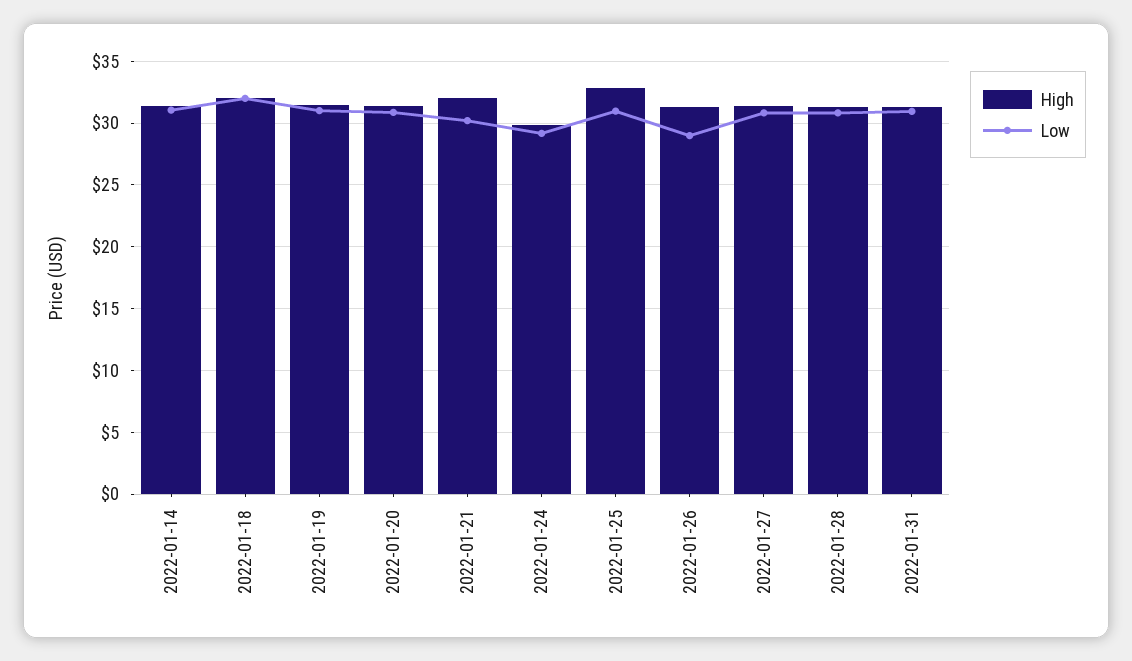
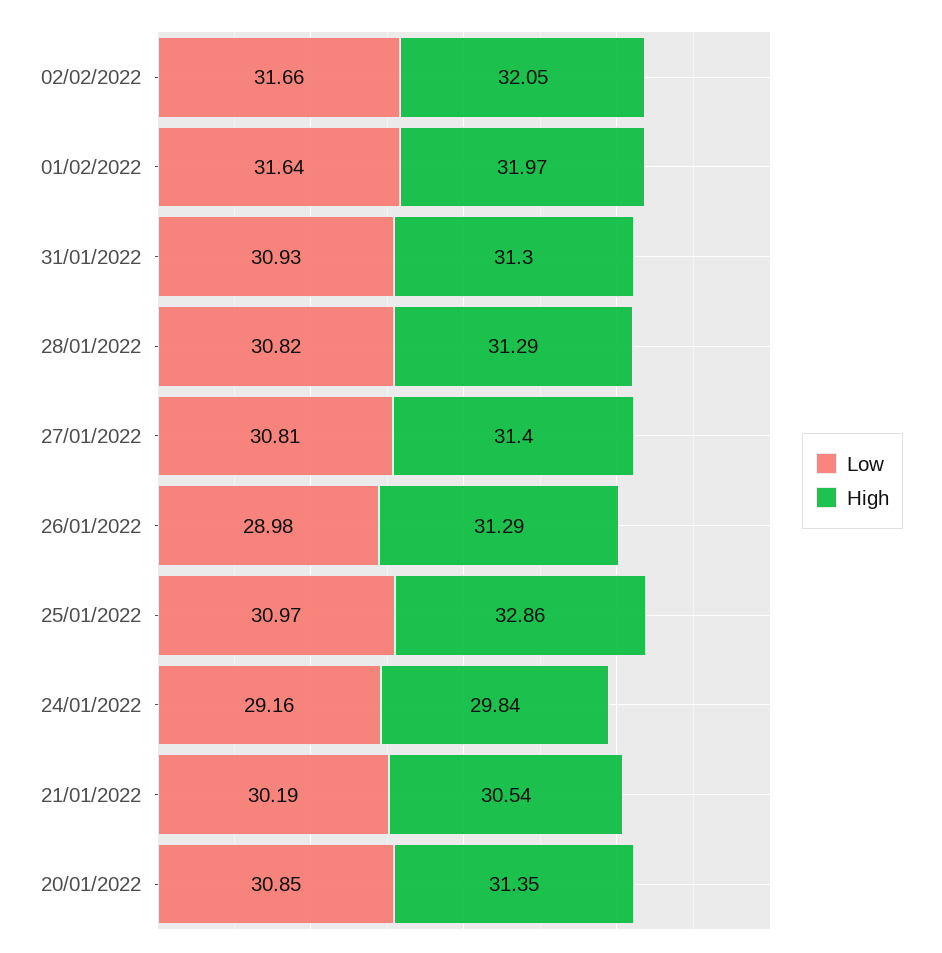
High, 2022-01-14: 31.5 -> none
Low, 2022-01-14: 31 -> none
High, 2022-01-18: 32 -> none
Low, 2022-01-18: 32 -> none
High, 2022-01-19: 31.5 -> none
Low, 2022-01-19: 31 -> none
High, 2022-01-21: 32 -> 30.54
Low, 02/02/2022: none -> 31.66
High, 02/02/2022: none -> 32.05
Low, 01/02/2022: none -> 31.64
High, 01/02/2022: none -> 31.97

